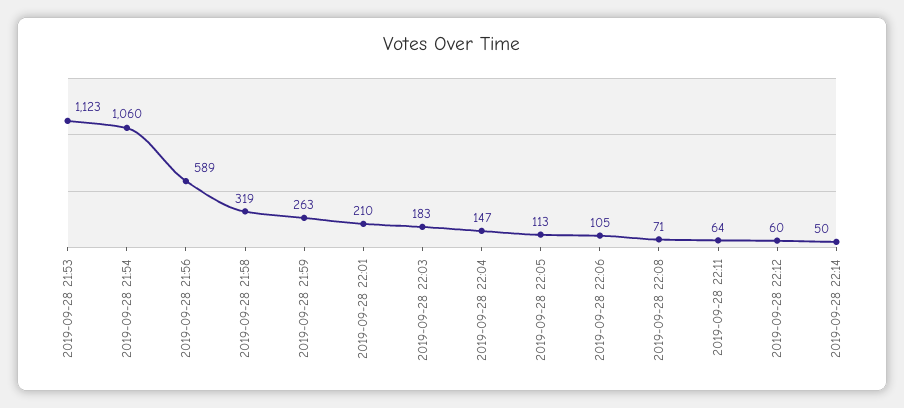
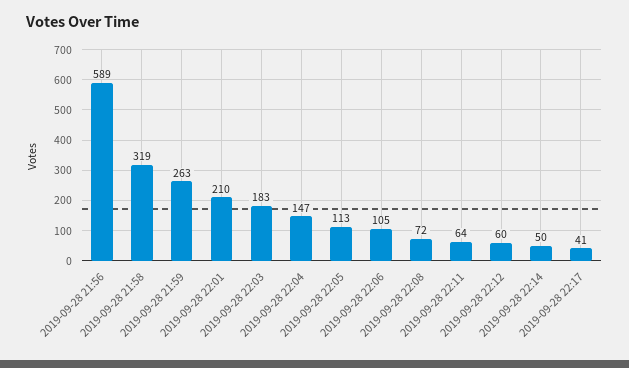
2019-09-28 21:53: 1123 -> none
2019-09-28 21:54: 1060 -> none
2019-09-28 22:08: 71 -> 72
2019-09-28 22:17: none -> 41

